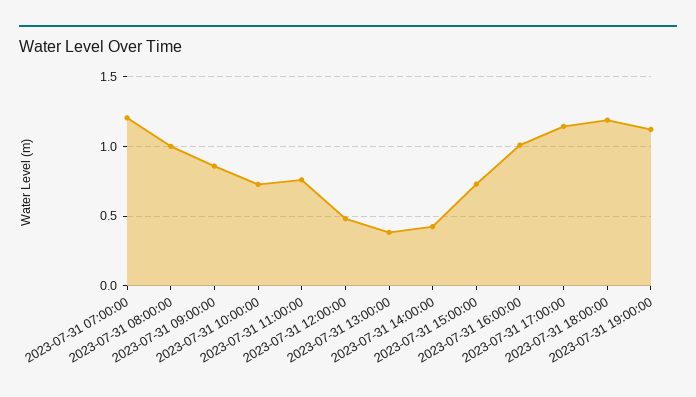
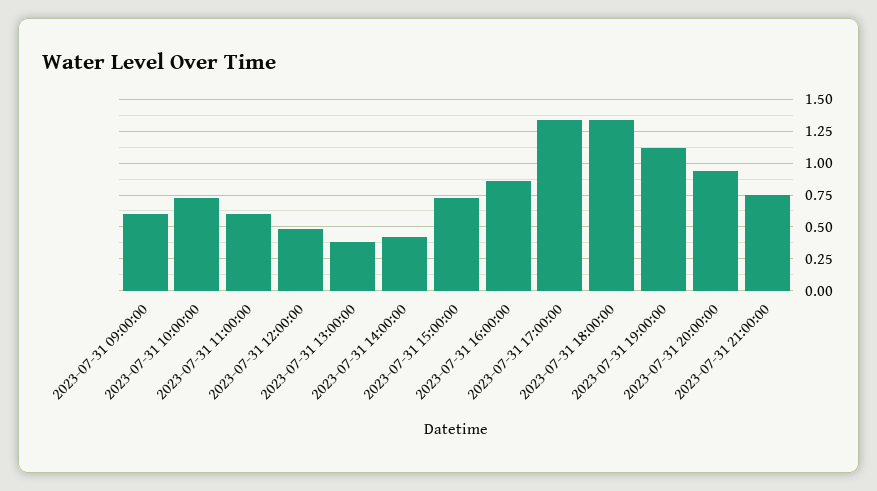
2023-07-31 07:00:00: 1.2 -> none
2023-07-31 08:00:00: 1 -> none
2023-07-31 09:00:00: 0.85 -> 0.6
2023-07-31 11:00:00: 0.75 -> 0.6
2023-07-31 16:00:00: 1 -> 0.85
2023-07-31 17:00:00: 1.15 -> 1.35
2023-07-31 18:00:00: 1.2 -> 1.35
2023-07-31 20:00:00: none -> 0.95
2023-07-31 21:00:00: none -> 0.75

